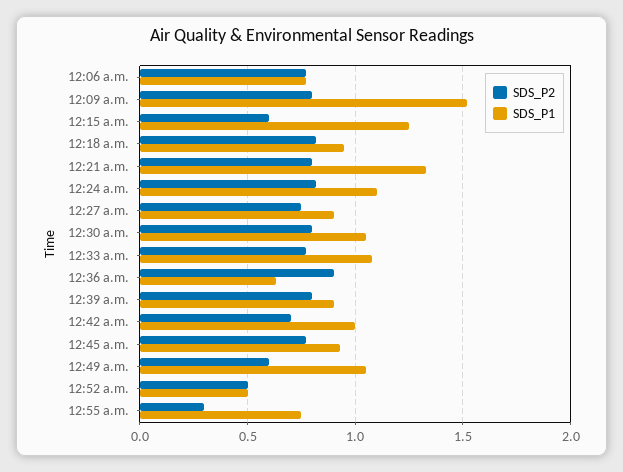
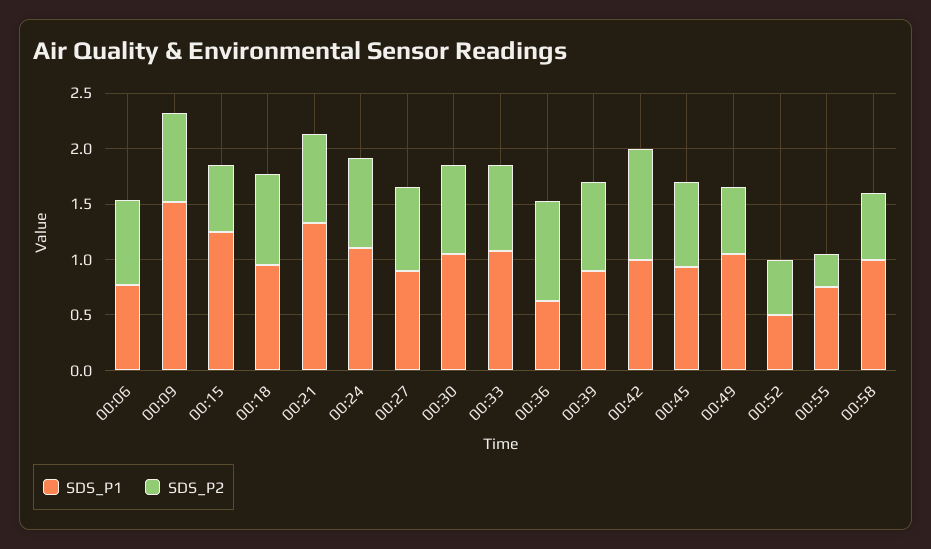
SDS_P2, 12:42 a.m.: 0.7 -> 1
SDS_P1, 00:58: none -> 1
SDS_P2, 00:58: none -> 0.6

